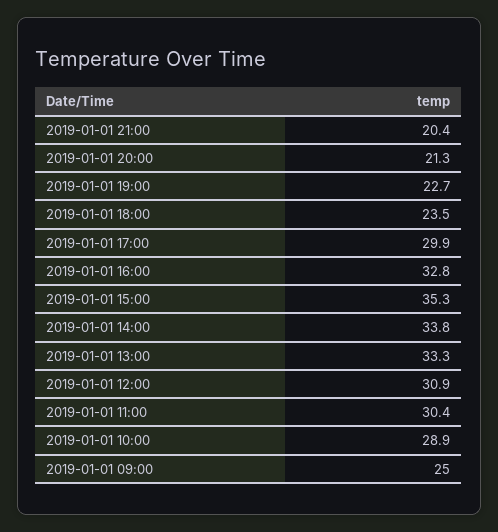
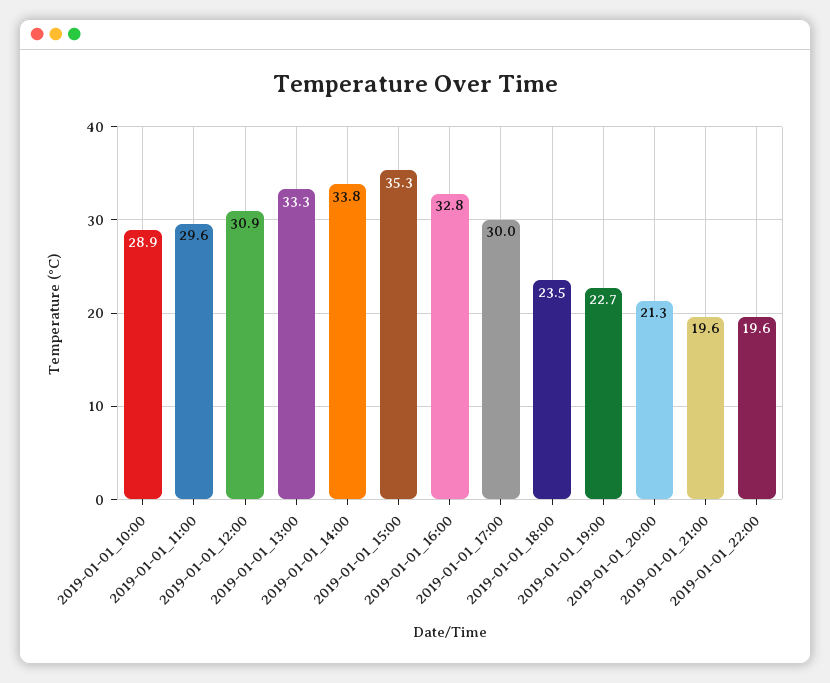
2019-01-01 21:00: 20.4 -> 19.6
2019-01-01 17:00: 29.9 -> 30
2019-01-01 11:00: 30.4 -> 29.6
2019-01-01 09:00: 25 -> none
2019-01-01_22:00: none -> 19.6

